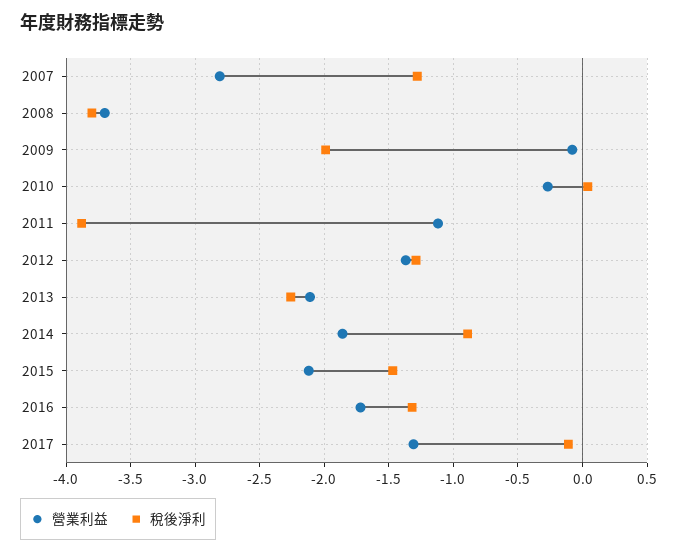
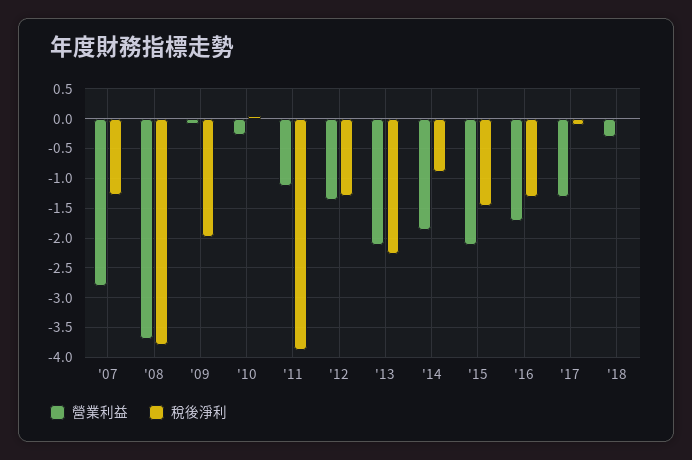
營業利益, '18: none -> -0.25
稅後淨利, '18: none -> 0

